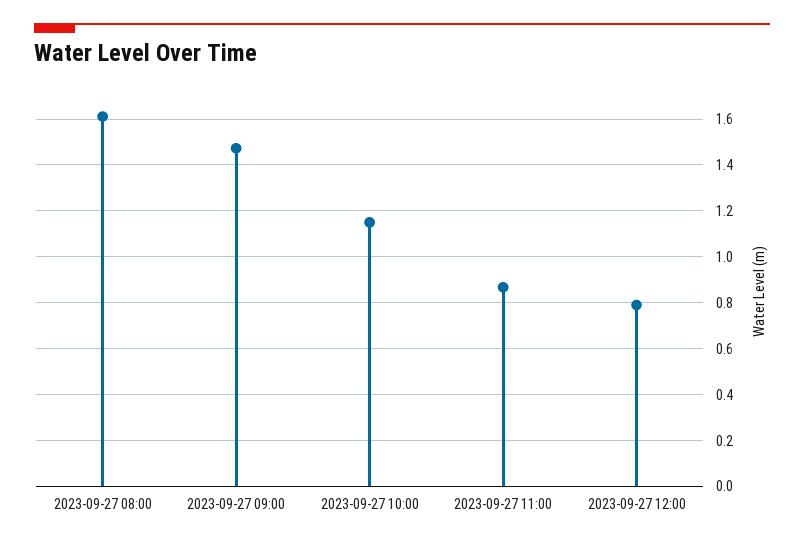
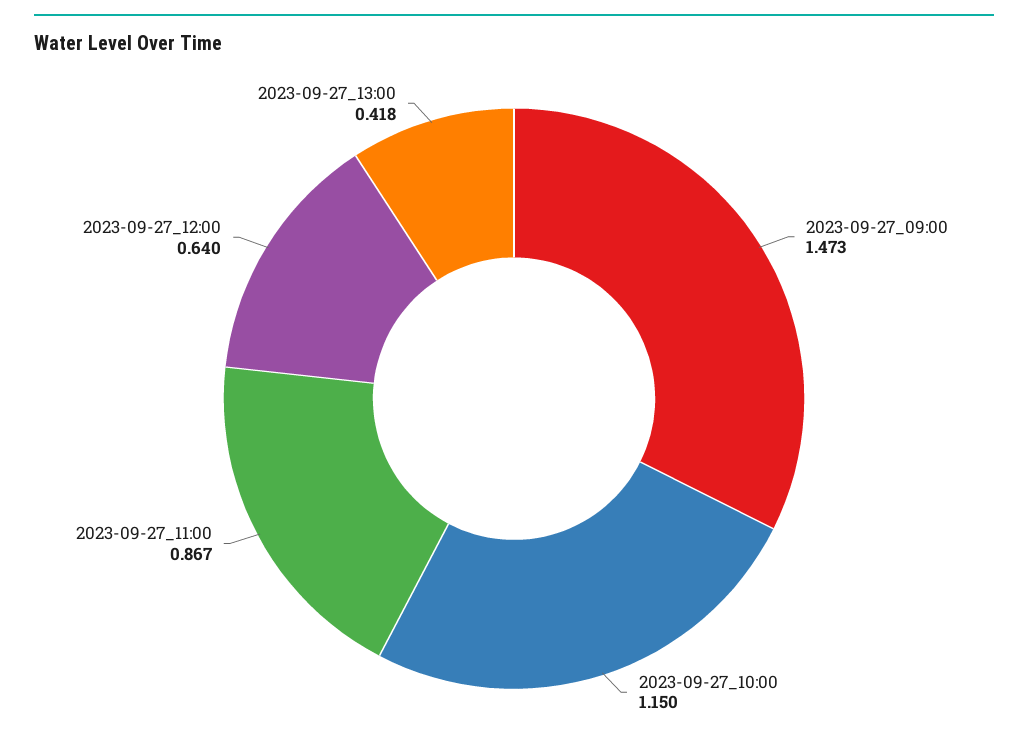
2023-09-27 08:00: 1.6 -> none
2023-09-27 12:00: 0.8 -> 0.64
2023-09-27_13:00: none -> 0.418

